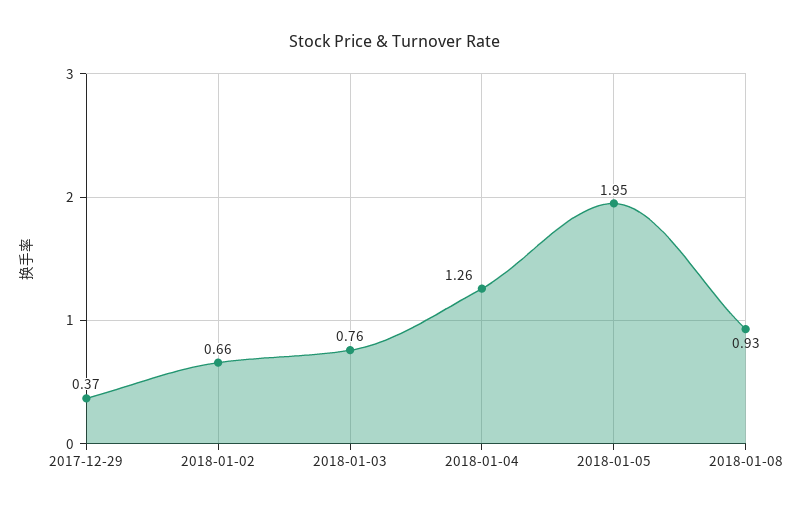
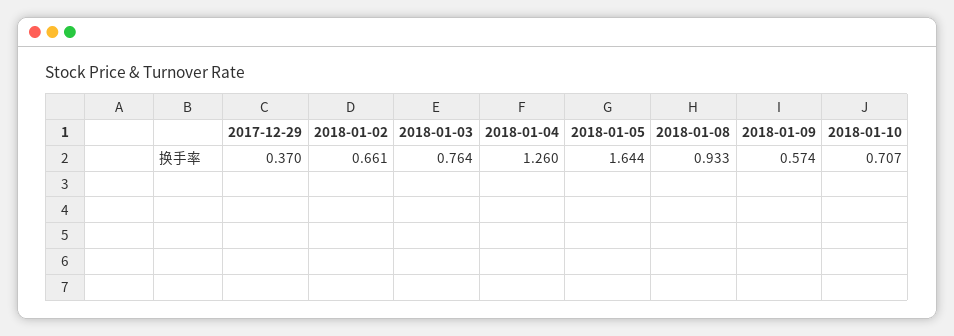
2018-01-05: 1.95 -> 1.644
2018-01-09: none -> 0.574
2018-01-10: none -> 0.707

